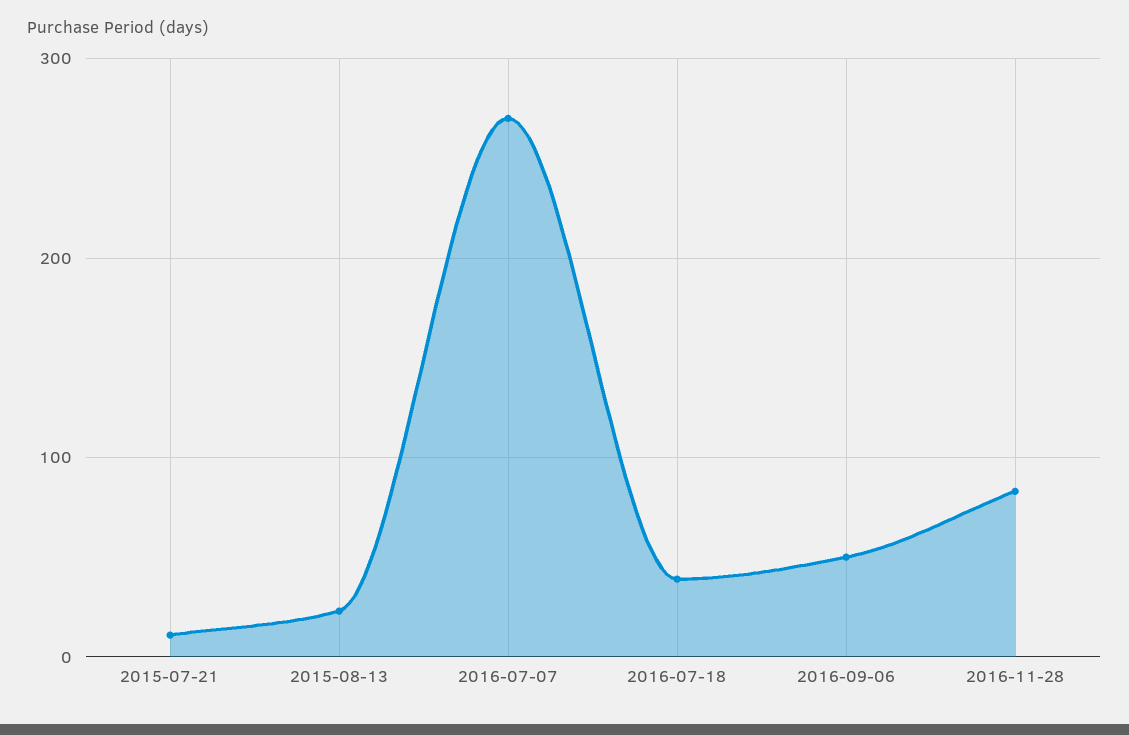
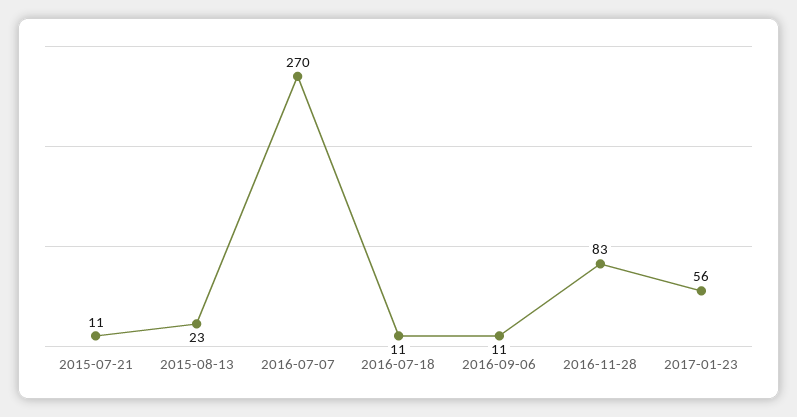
2016-07-18: 40 -> 11
2016-09-06: 50 -> 11
2017-01-23: none -> 56

